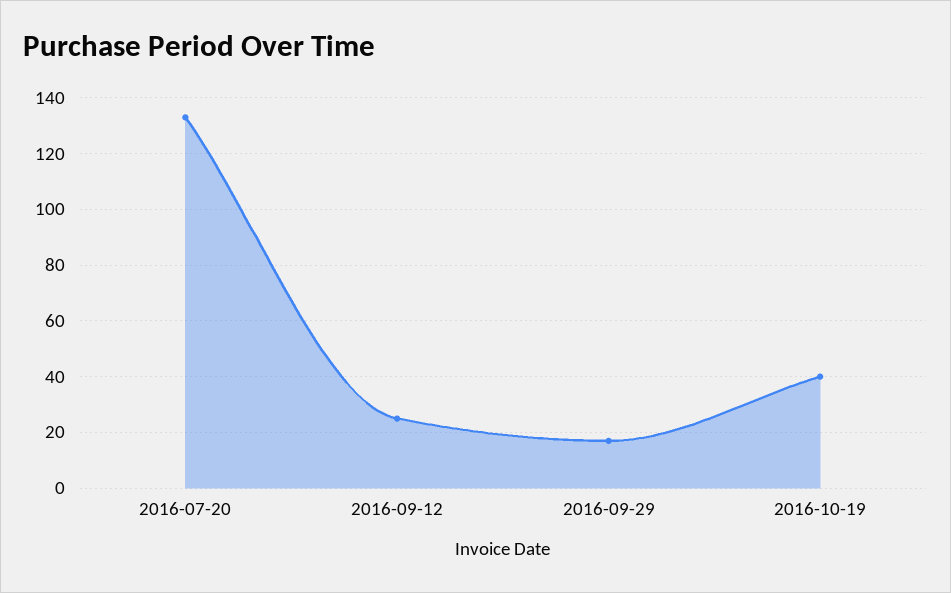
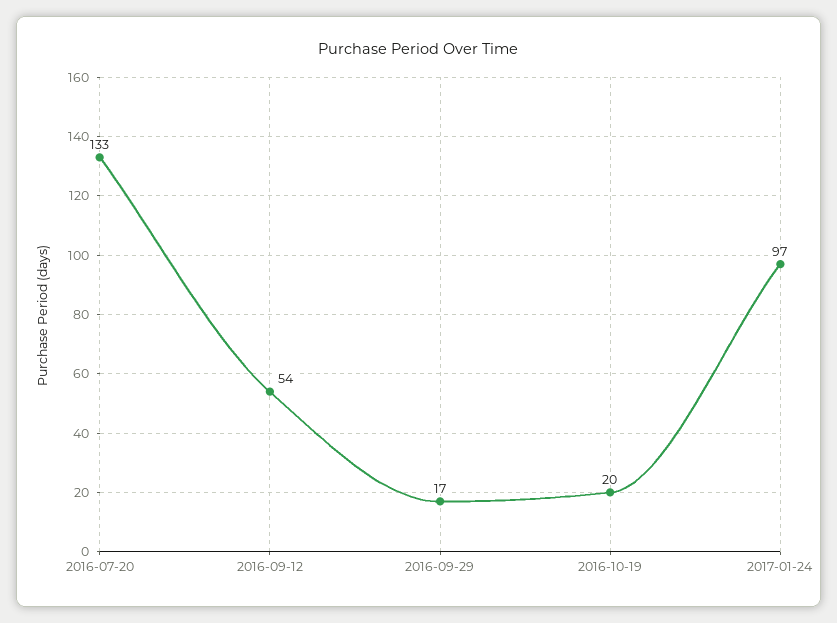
2016-09-12: 25 -> 54
2016-10-19: 40 -> 20
2017-01-24: none -> 97

